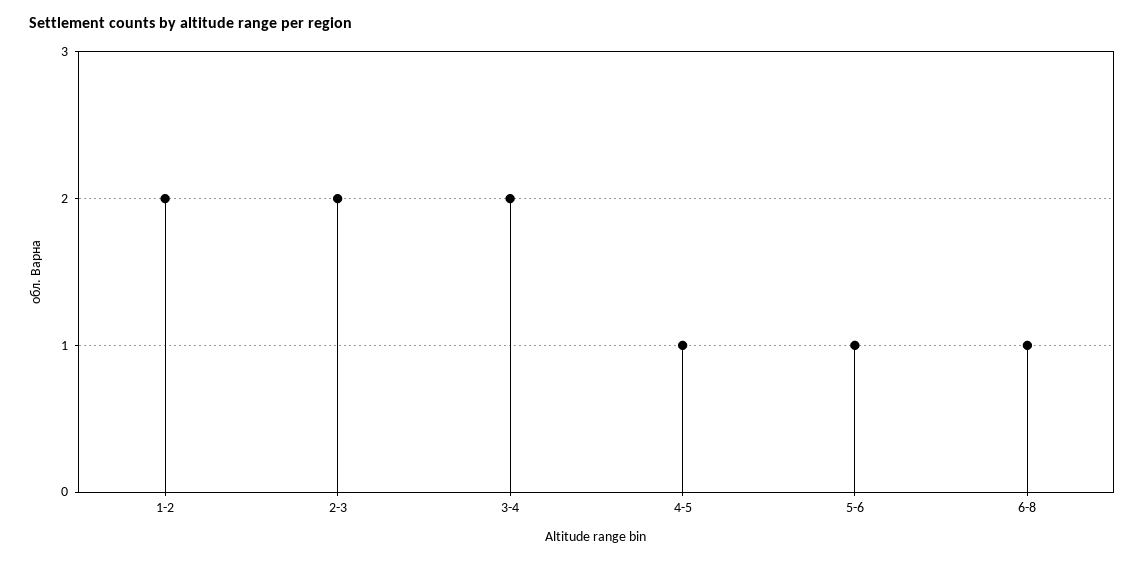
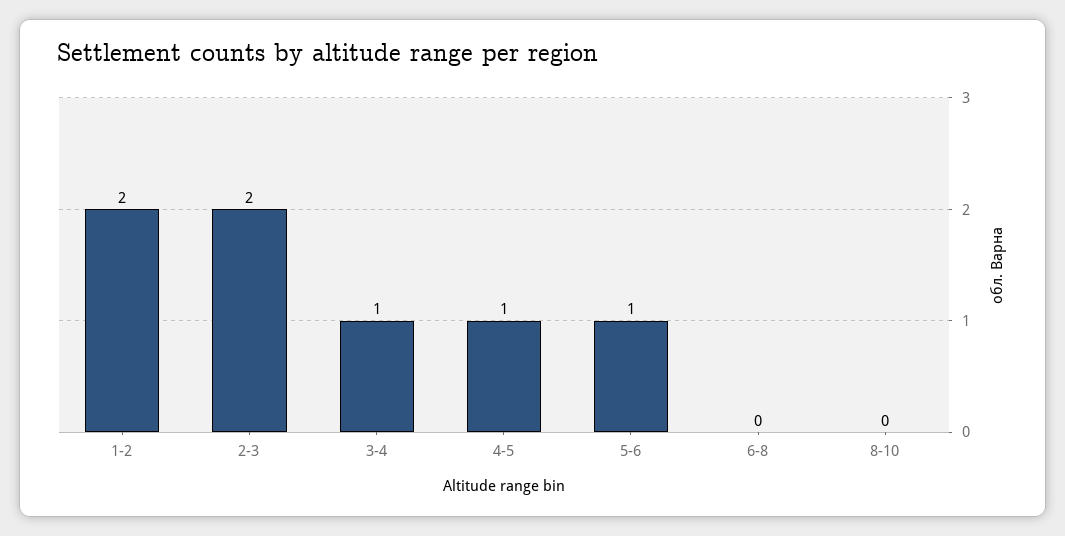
3-4: 2 -> 1
6-8: 1 -> 0
8-10: none -> 0

